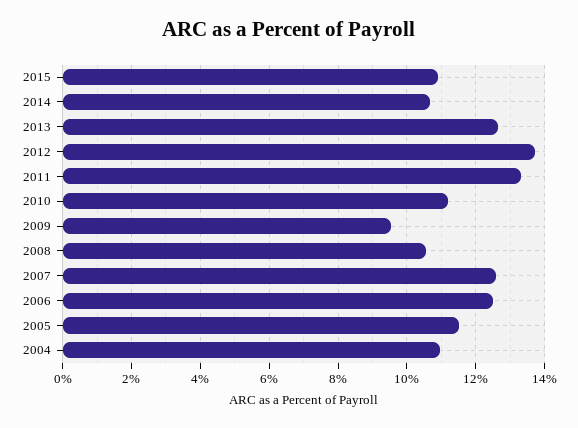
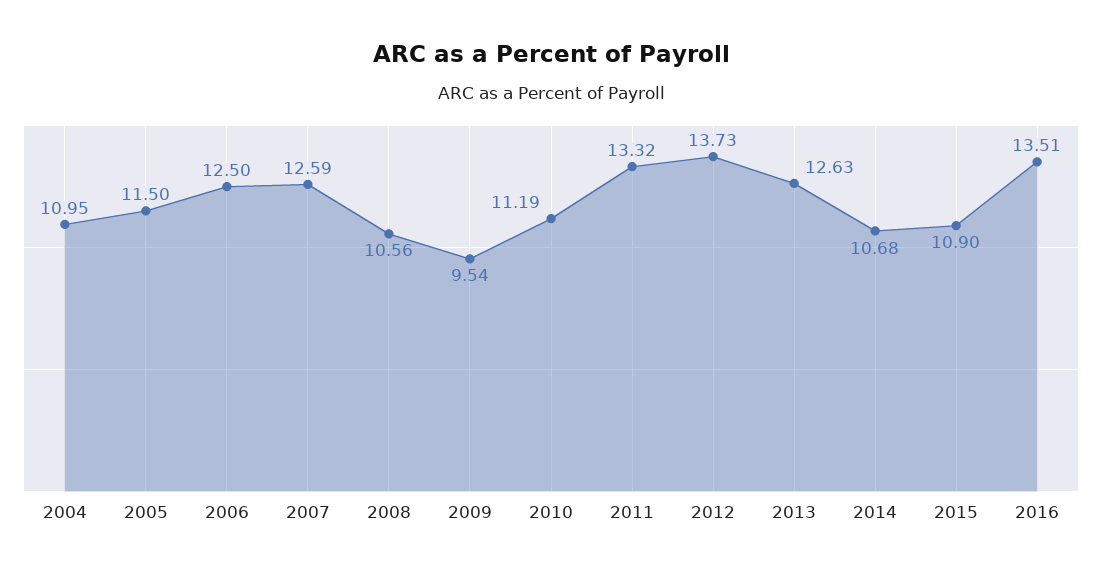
2016: none -> 13.51

